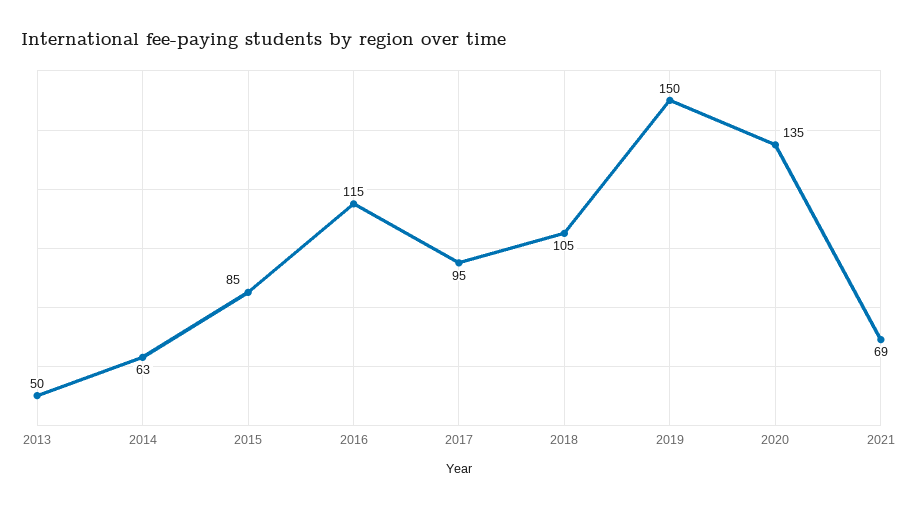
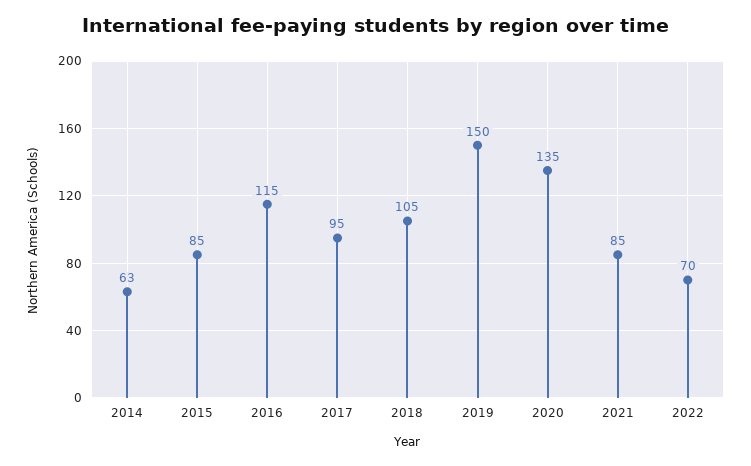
2013: 50 -> none
2021: 69 -> 85
2022: none -> 70

